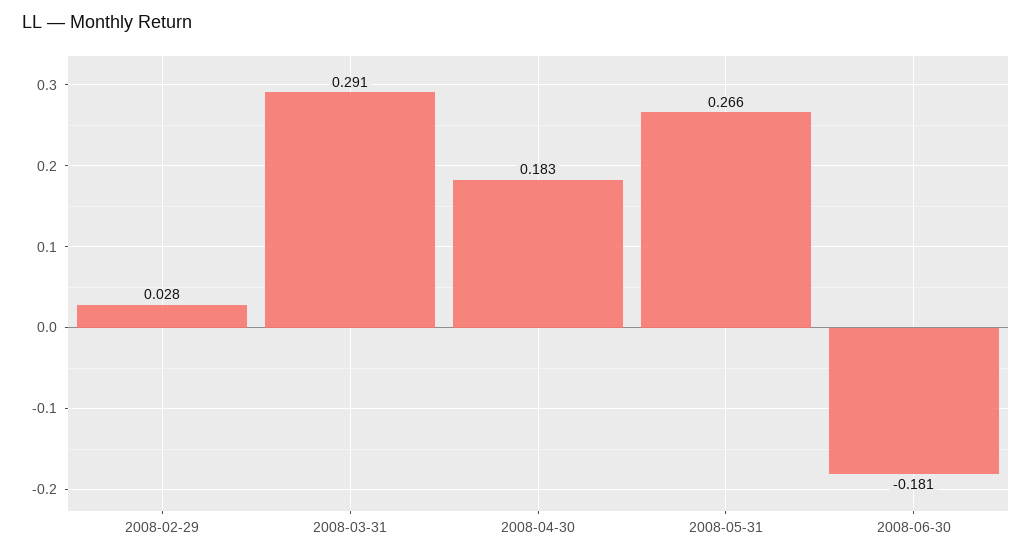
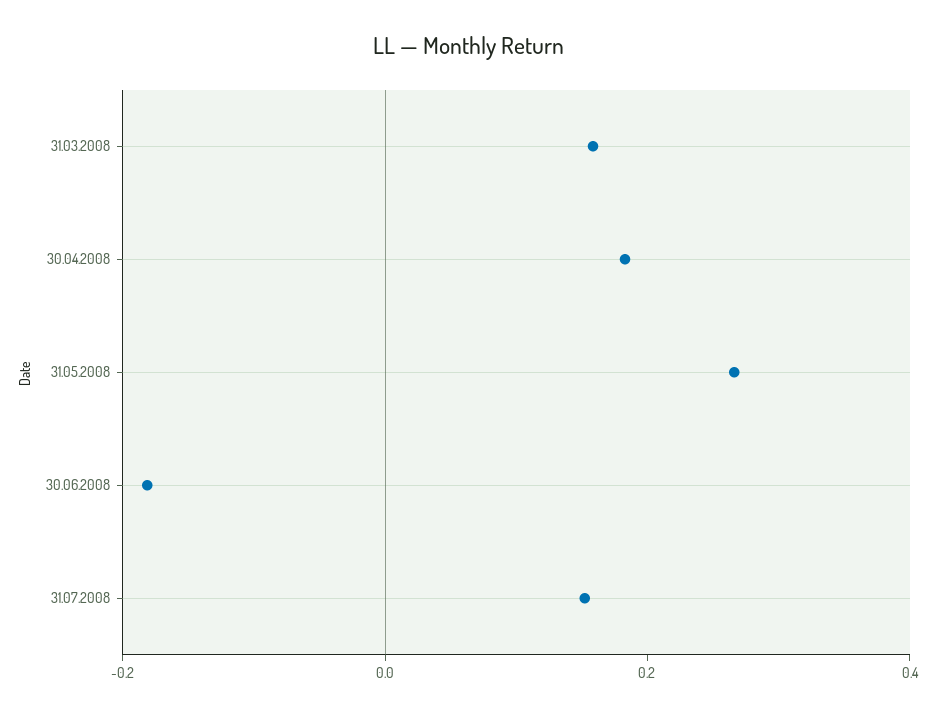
2008-02-29: 0.028 -> none
2008-03-31: 0.291 -> 0.15
31.07.2008: none -> 0.15

